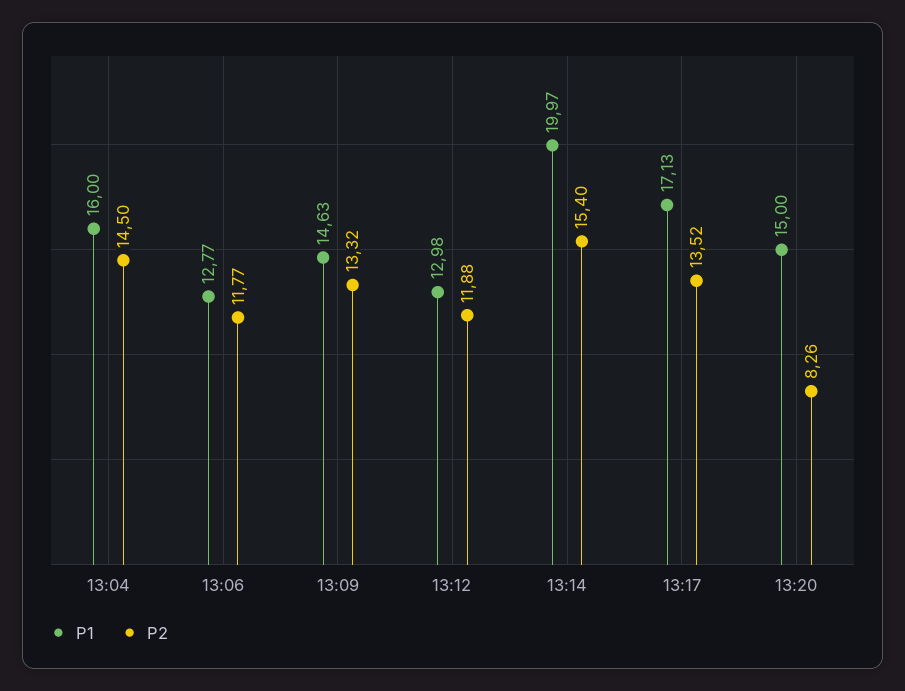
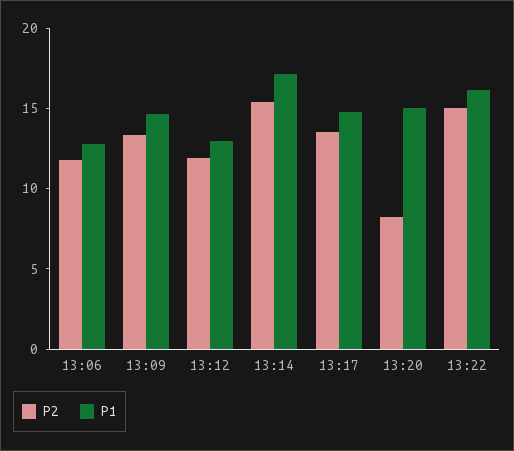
P1, 13:04: 16 -> none
P2, 13:04: 14.5 -> none
P1, 13:14: 19.97 -> 17
P1, 13:17: 17.13 -> 15
P2, 13:22: none -> 15
P1, 13:22: none -> 16

